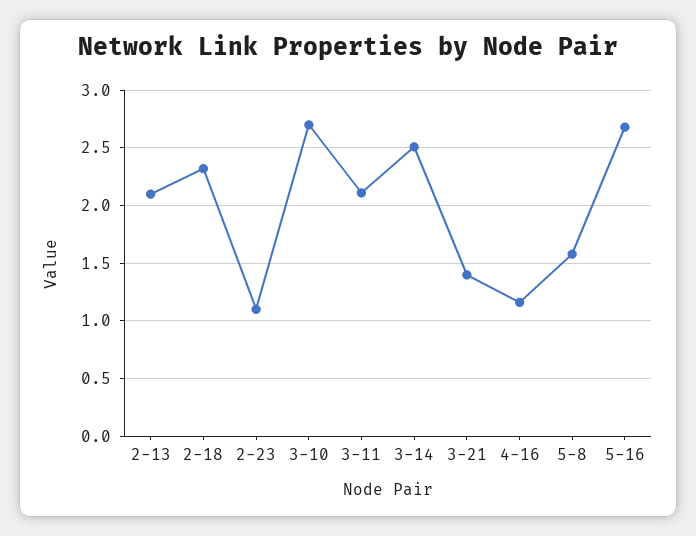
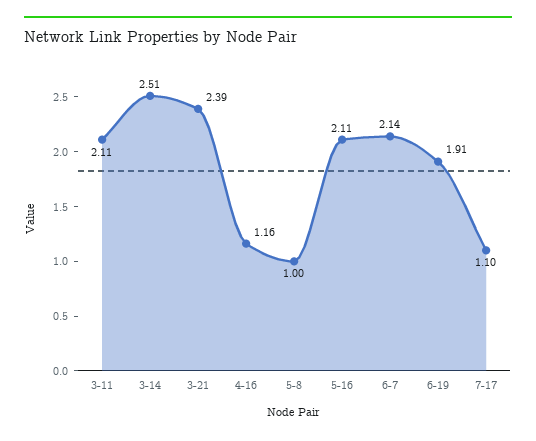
2-13: 2.1 -> none
2-18: 2.3 -> none
2-23: 1.1 -> none
3-10: 2.7 -> none
3-21: 1.4 -> 2.39
5-8: 1.6 -> 1
5-16: 2.7 -> 2.11
6-7: none -> 2.14
6-19: none -> 1.91
7-17: none -> 1.1

